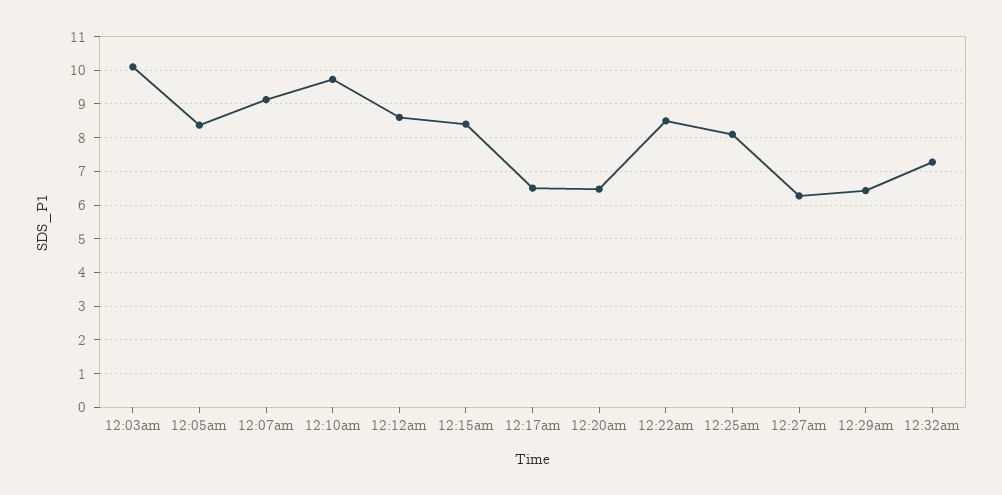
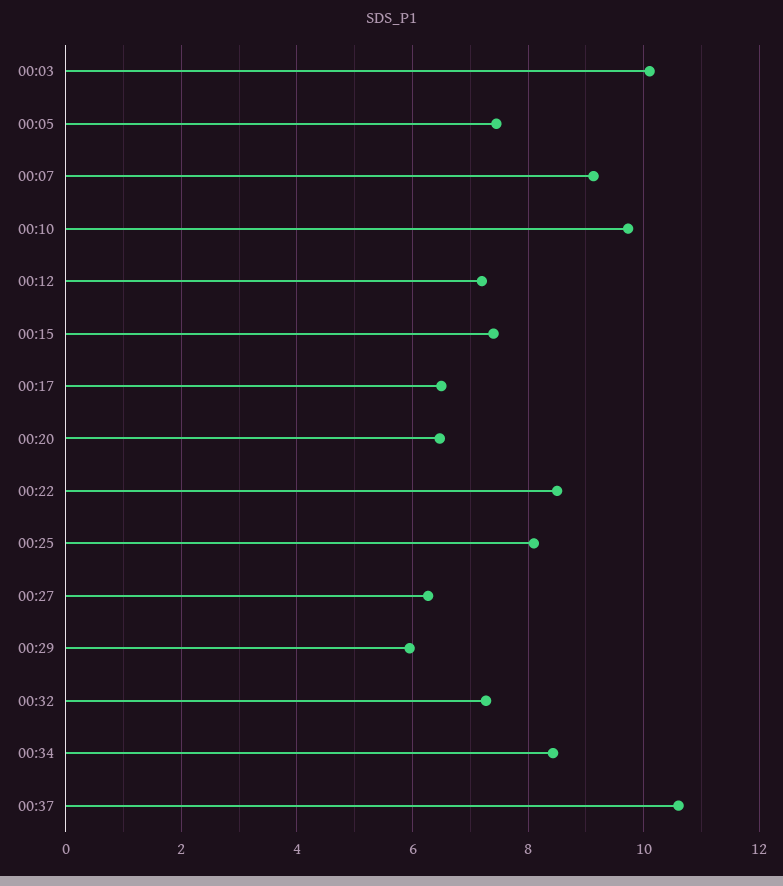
12:05am: 8.4 -> 7.4
12:12am: 8.6 -> 7.2
12:15am: 8.4 -> 7.4
12:29am: 6.4 -> 6
00:34: none -> 8.4
00:37: none -> 10.6

